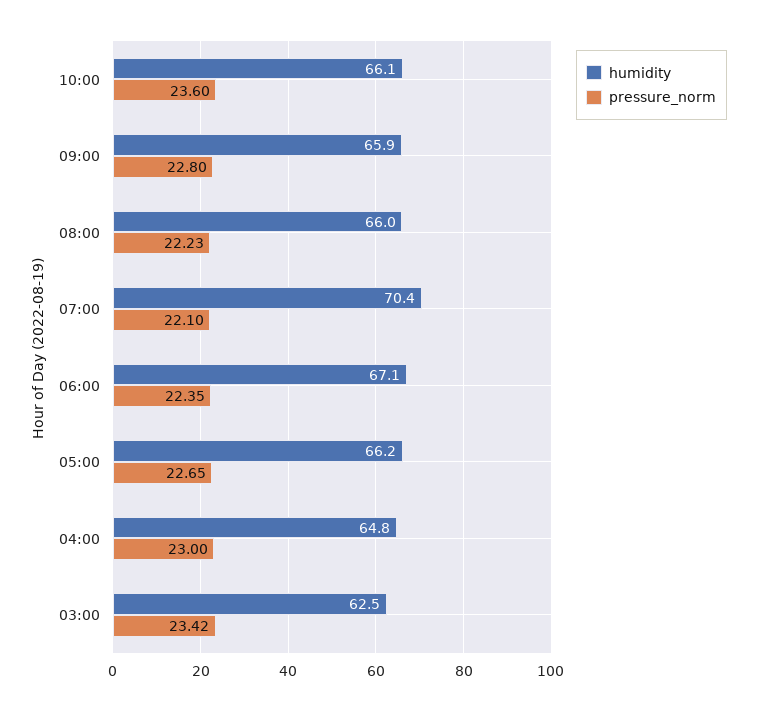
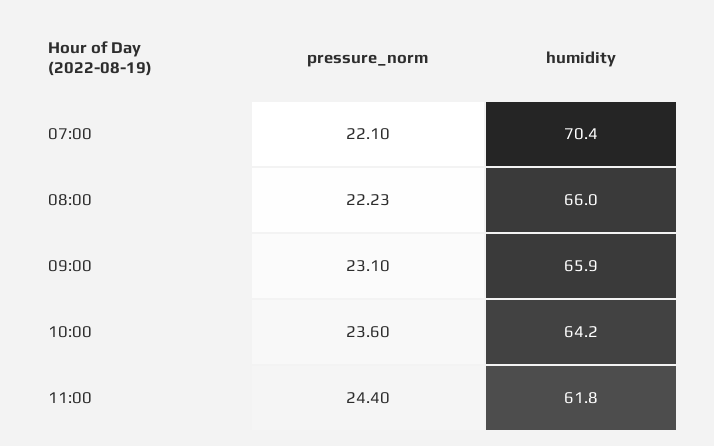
humidity, 10:00: 66.1 -> 64.2
pressure_norm, 09:00: 22.8 -> 23.1
humidity, 06:00: 67.1 -> none
pressure_norm, 06:00: 22.35 -> none
humidity, 05:00: 66.2 -> none
pressure_norm, 05:00: 22.65 -> none
humidity, 04:00: 64.8 -> none
pressure_norm, 04:00: 23 -> none
humidity, 03:00: 62.5 -> none
pressure_norm, 03:00: 23.42 -> none
pressure_norm, 11:00: none -> 24.4
humidity, 11:00: none -> 61.8

